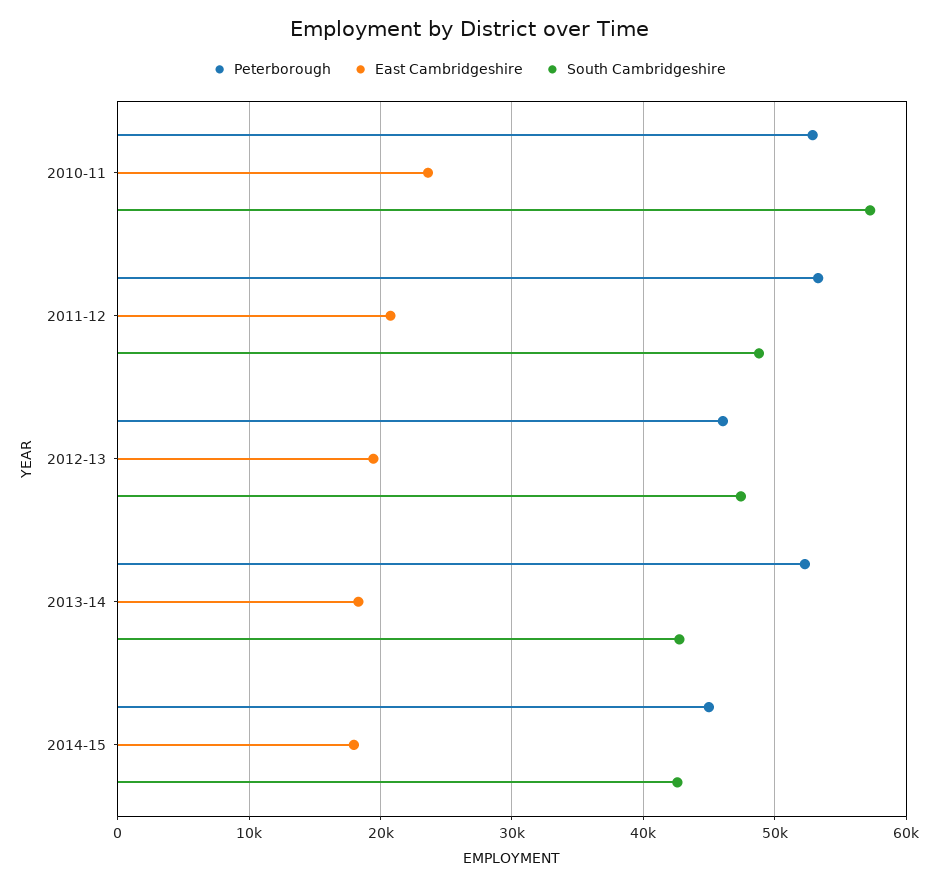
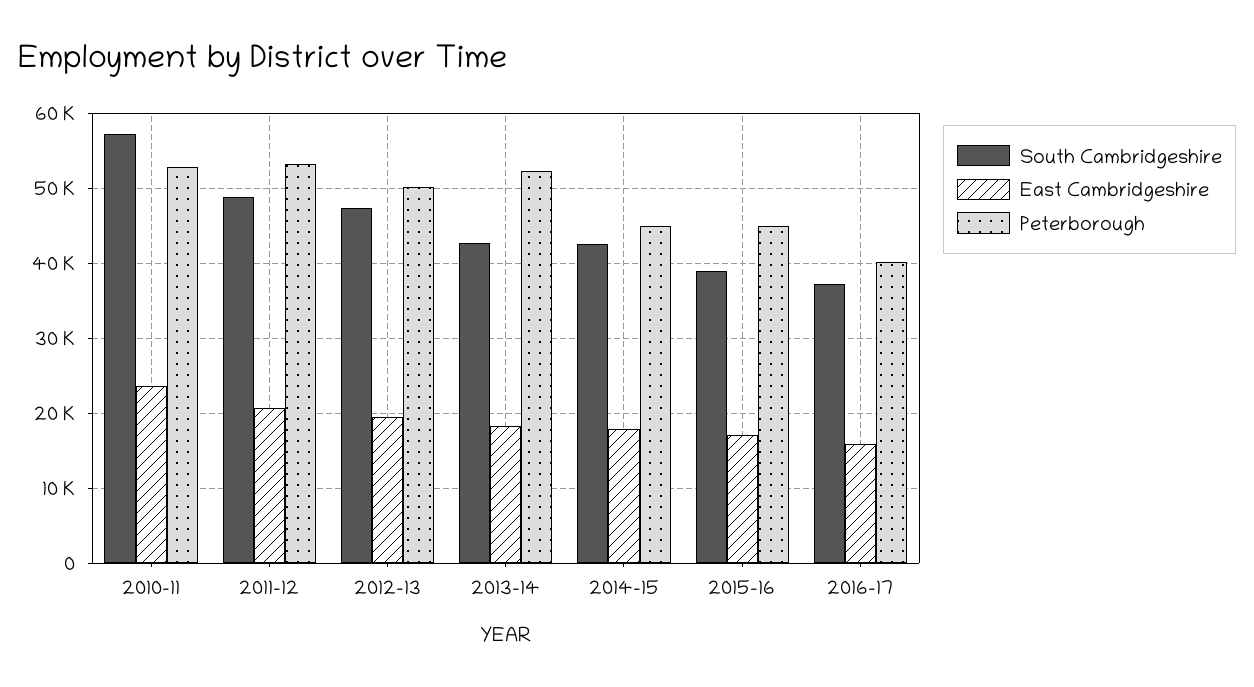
Peterborough, 2012-13: 46000 -> 50000
South Cambridgeshire, 2015-16: none -> 39000
East Cambridgeshire, 2015-16: none -> 17000
Peterborough, 2015-16: none -> 45000
South Cambridgeshire, 2016-17: none -> 37000
East Cambridgeshire, 2016-17: none -> 16000
Peterborough, 2016-17: none -> 40000

